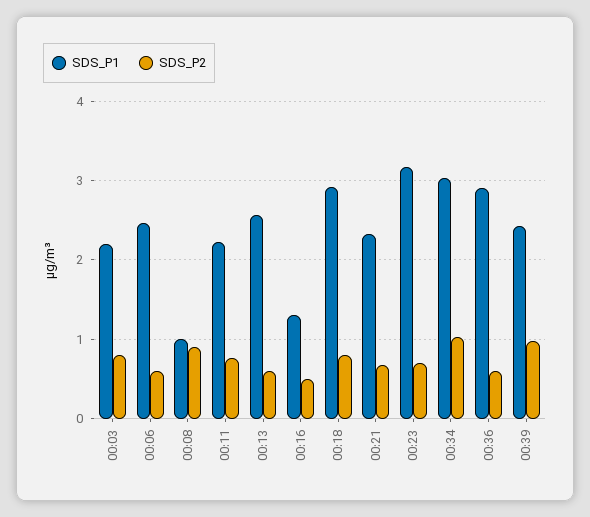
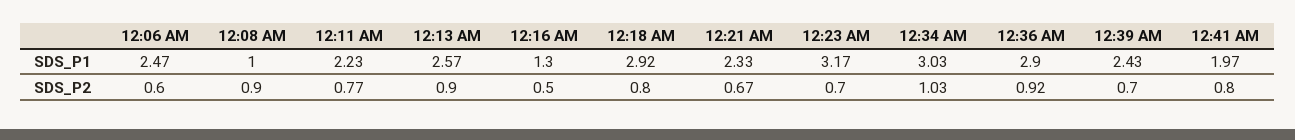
SDS_P1, 00:03: 2.2 -> none
SDS_P2, 00:03: 0.8 -> none
SDS_P2, 00:13: 0.6 -> 0.9
SDS_P2, 00:36: 0.6 -> 0.92
SDS_P2, 00:39: 1 -> 0.7
SDS_P1, 12:41 AM: none -> 1.97
SDS_P2, 12:41 AM: none -> 0.8

